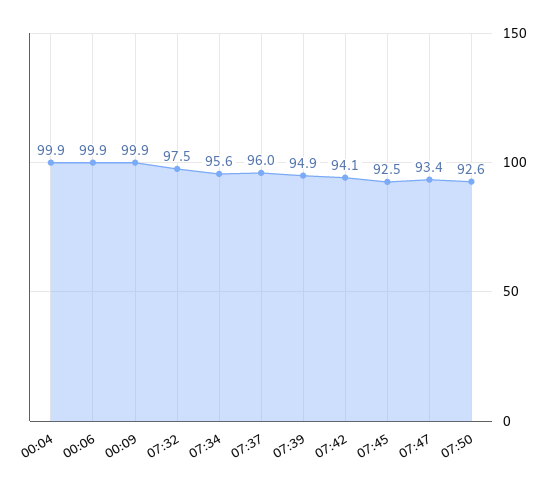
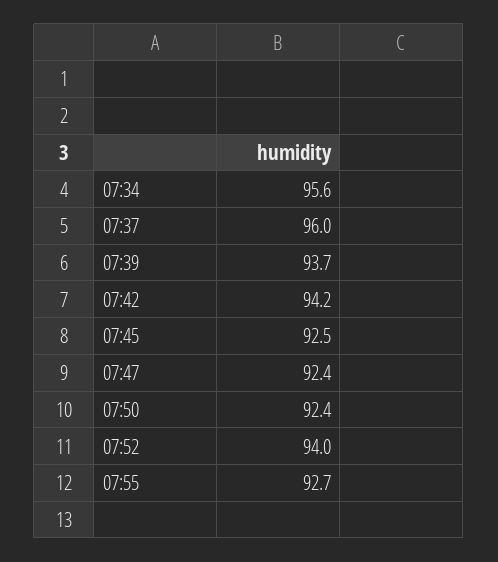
00:04: 99.9 -> none
00:06: 99.9 -> none
00:09: 99.9 -> none
07:32: 97.5 -> none
07:39: 94.9 -> 93.7
07:42: 94.1 -> 94.2
07:47: 93.4 -> 92.4
07:50: 92.6 -> 92.4
07:52: none -> 94
07:55: none -> 92.7

